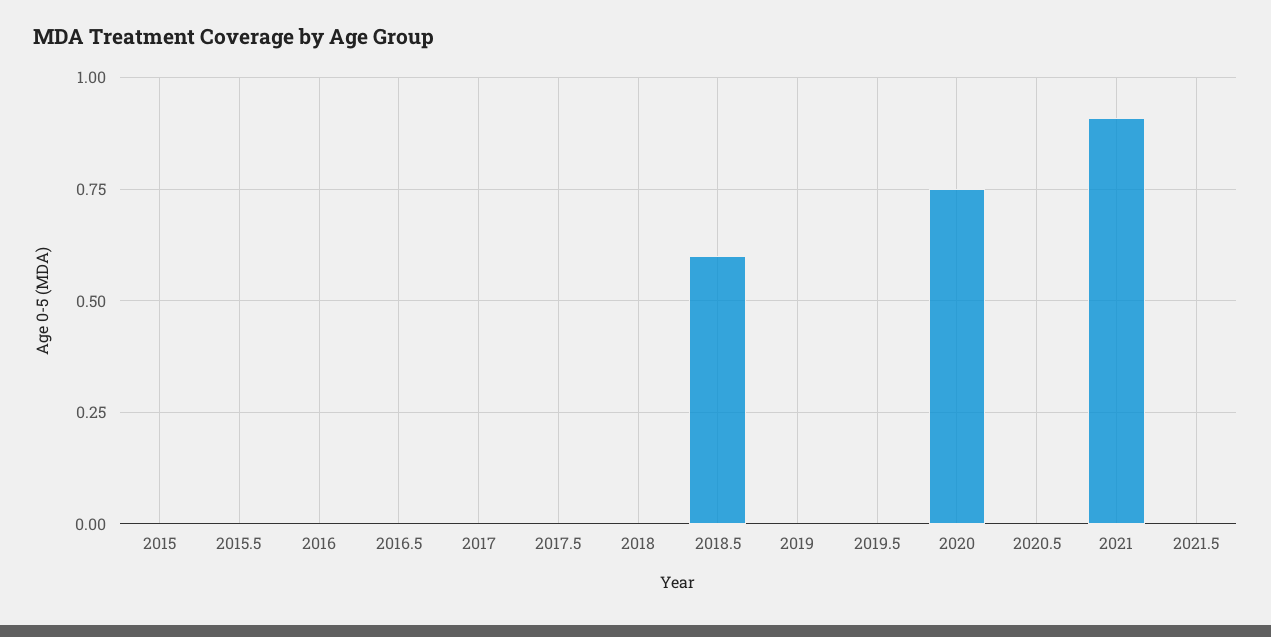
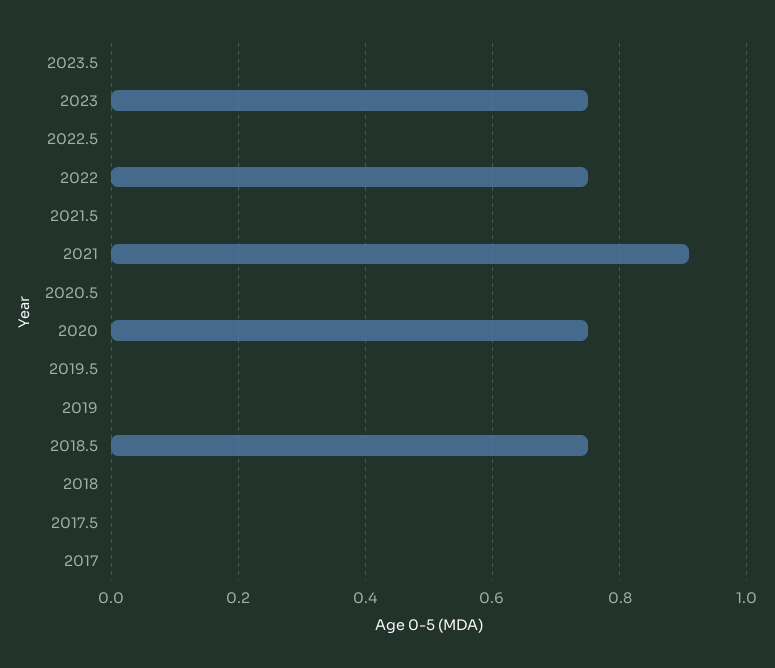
2015: 0 -> none
2015.5: 0 -> none
2016: 0 -> none
2016.5: 0 -> none
2018.5: 0.6 -> 0.75
2023.5: none -> 0
2023: none -> 0.75
2022.5: none -> 0
2022: none -> 0.75

